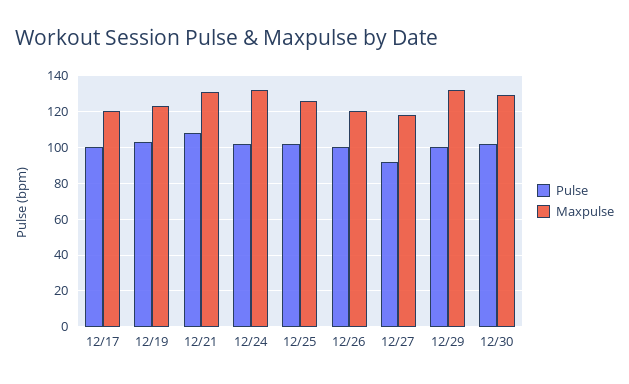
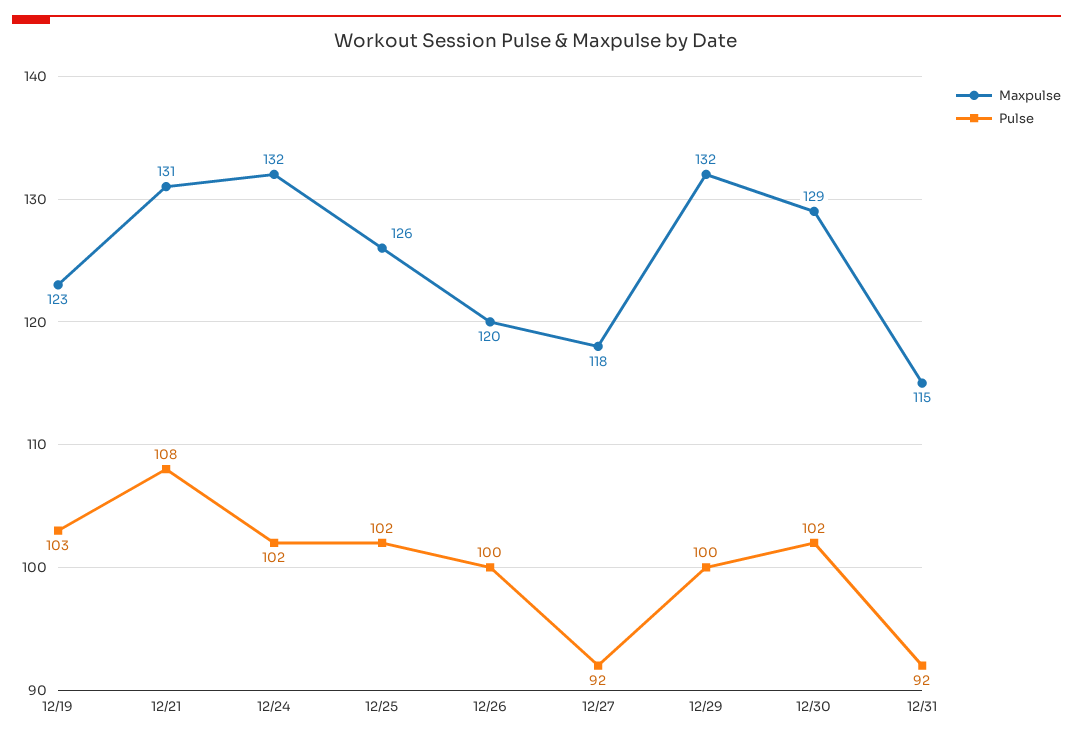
Pulse, 12/17: 100 -> none
Maxpulse, 12/17: 120 -> none
Maxpulse, 12/31: none -> 115
Pulse, 12/31: none -> 92

